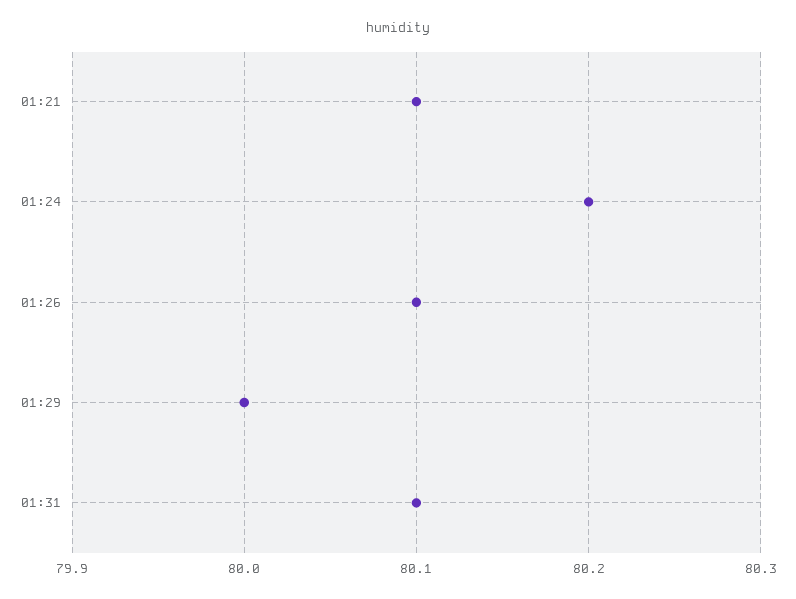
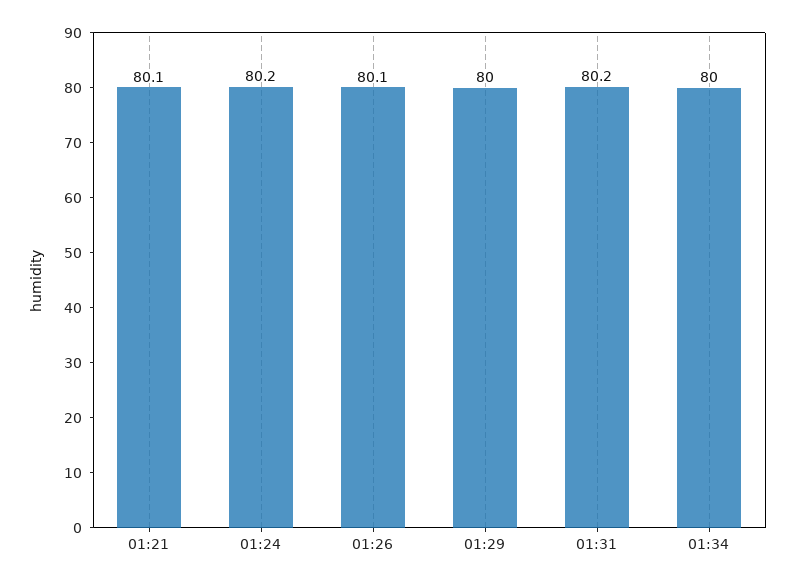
01:31: 80.1 -> 80.2
01:34: none -> 80

